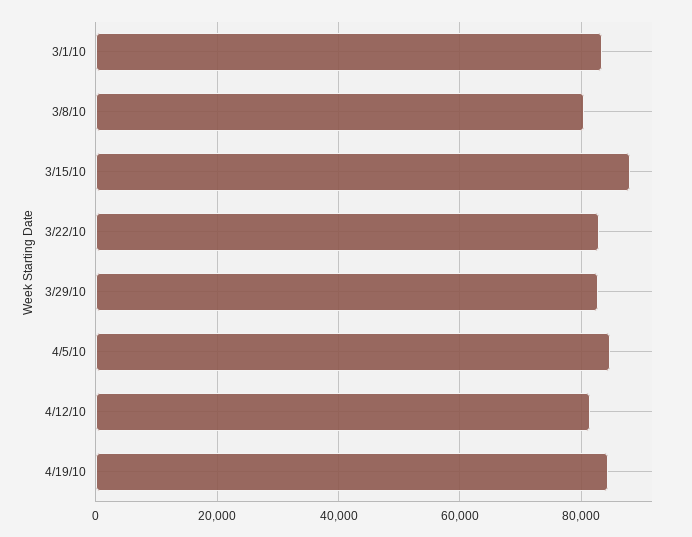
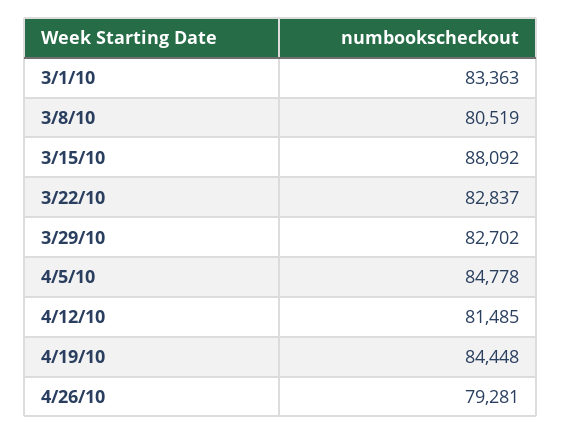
4/26/10: none -> 79281

